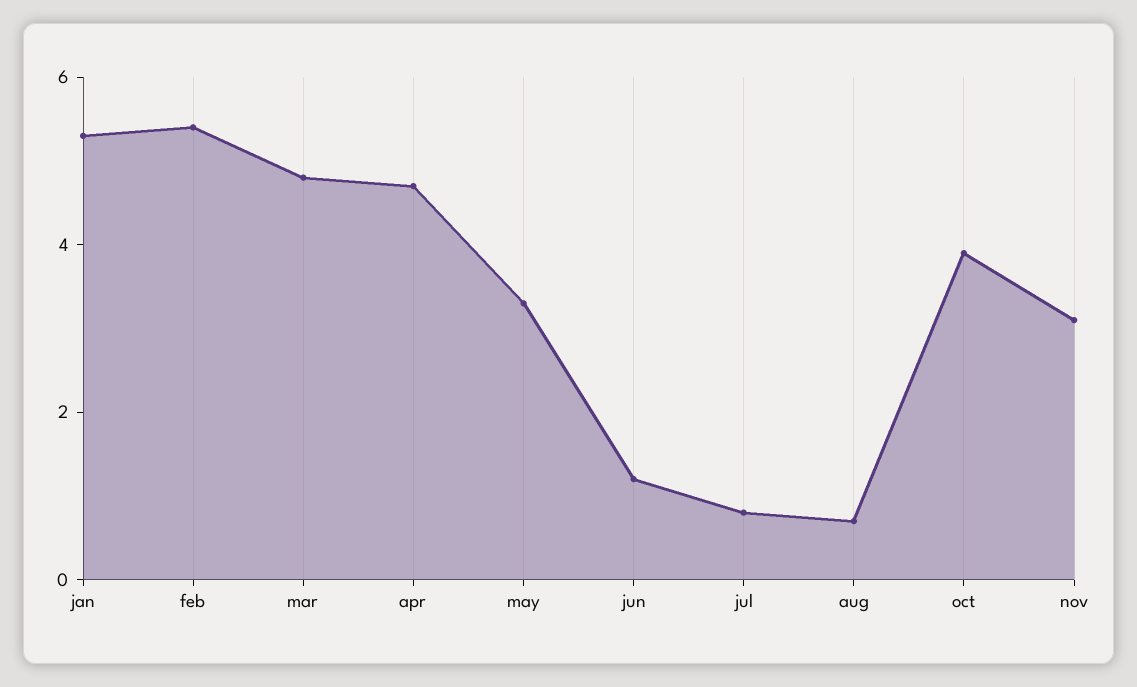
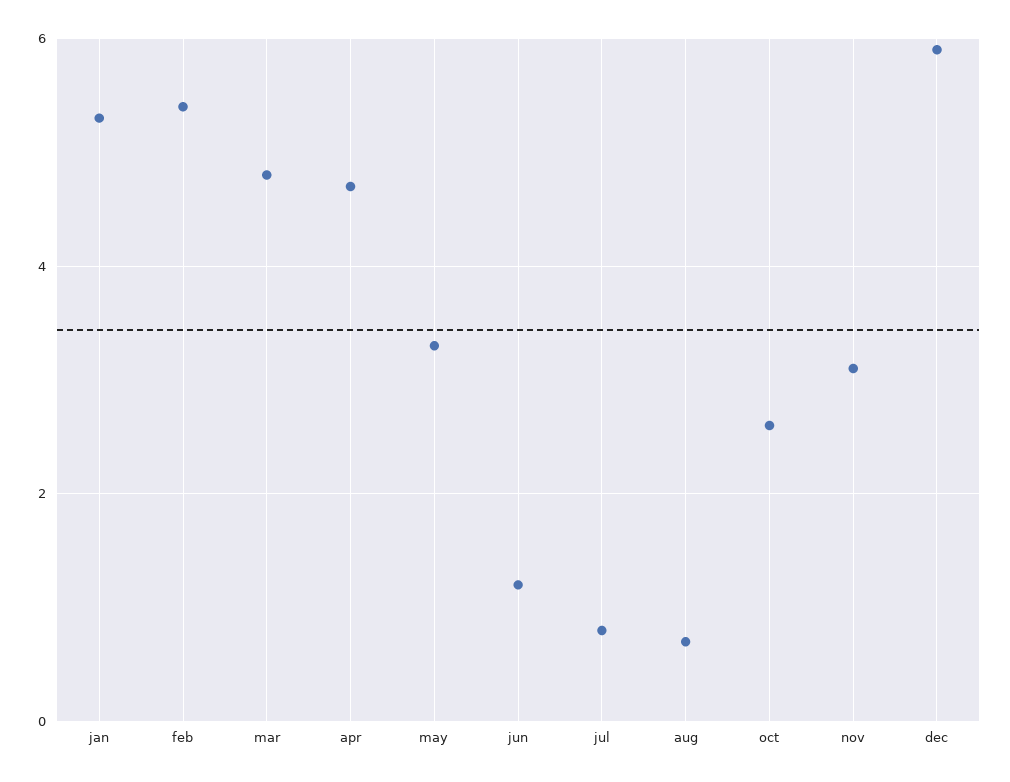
oct: 4 -> 2.5
dec: none -> 6

